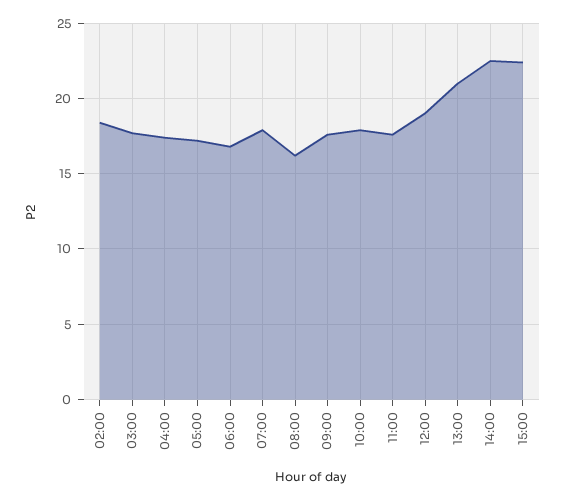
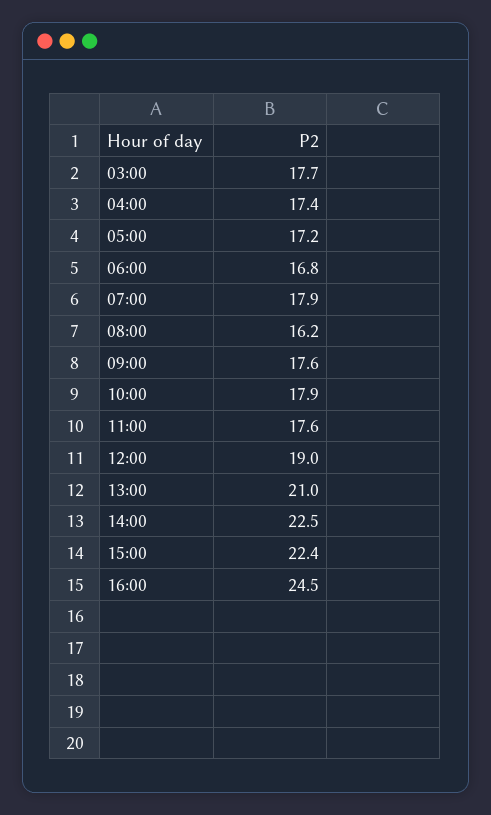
02:00: 18.5 -> none
16:00: none -> 24.5

